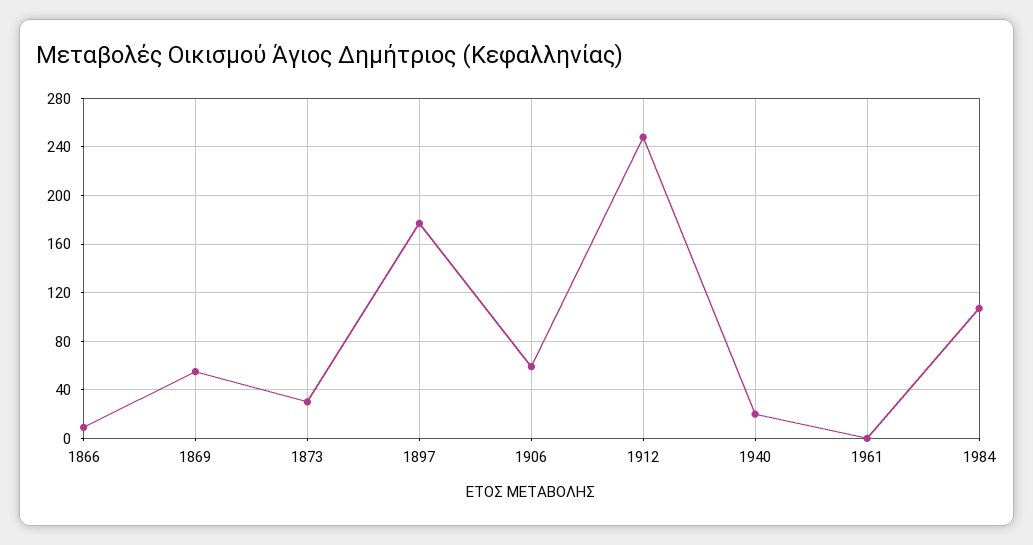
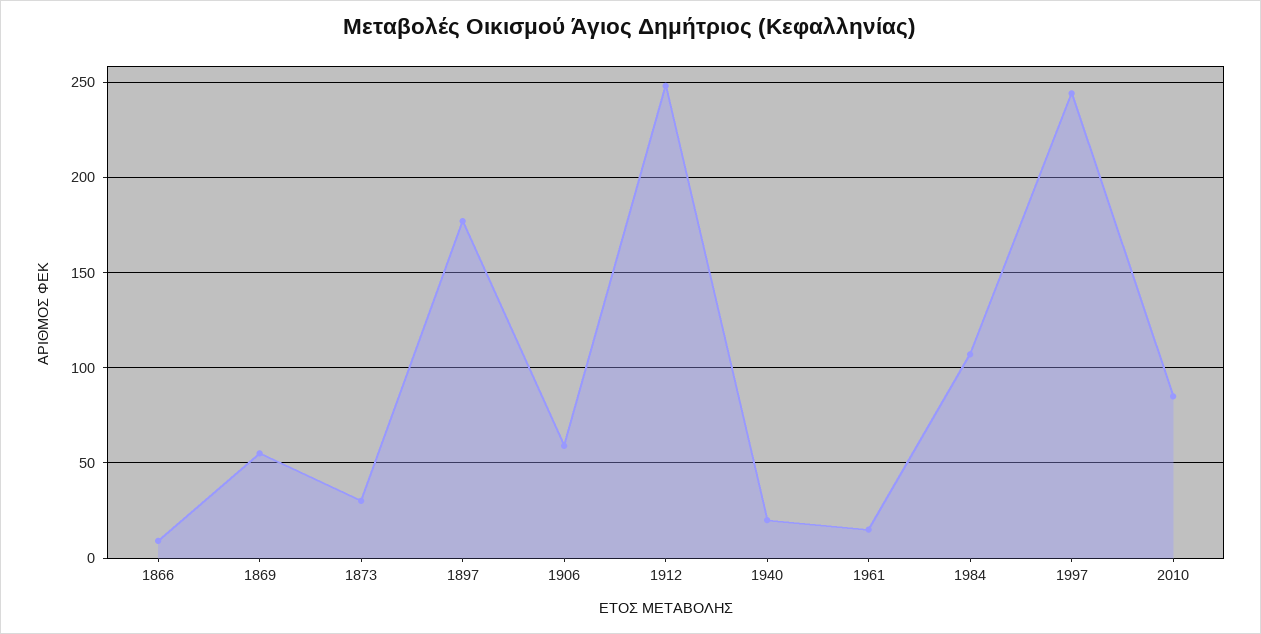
1961: 0 -> 15
1997: none -> 245
2010: none -> 85

